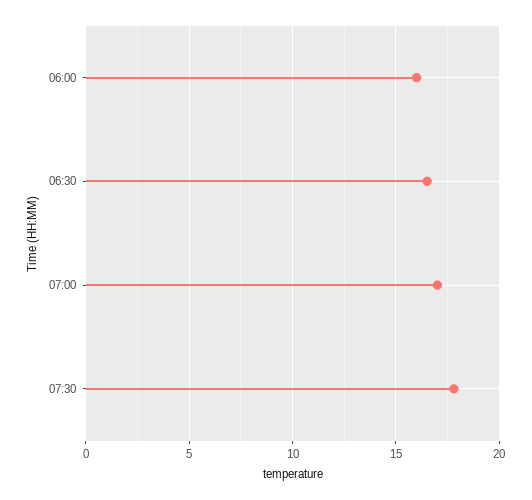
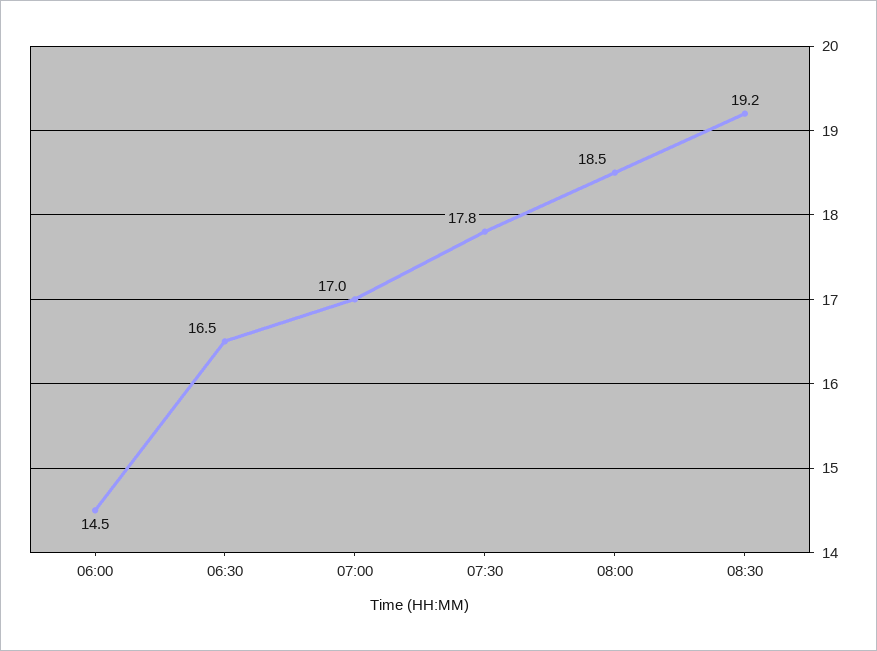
06:00: 16 -> 14.5
08:00: none -> 18.5
08:30: none -> 19.2

